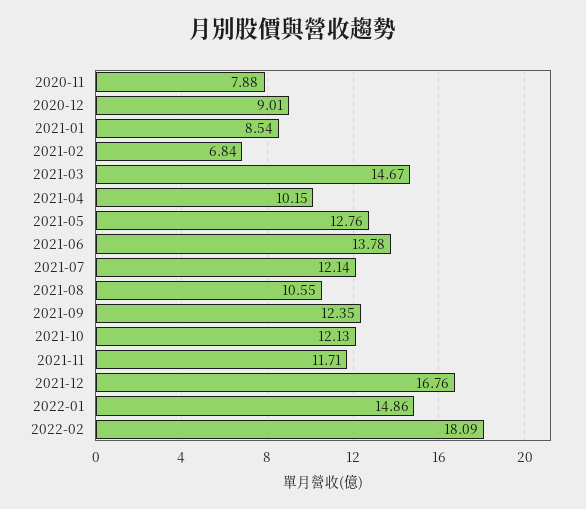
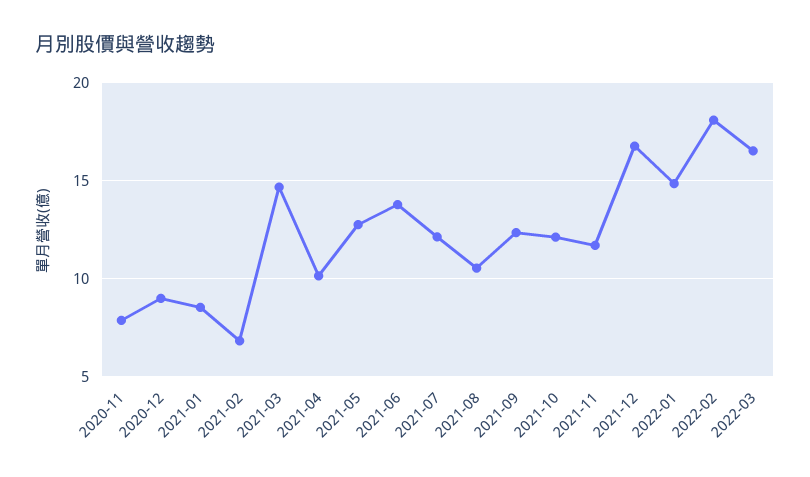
2022-03: none -> 16.5

